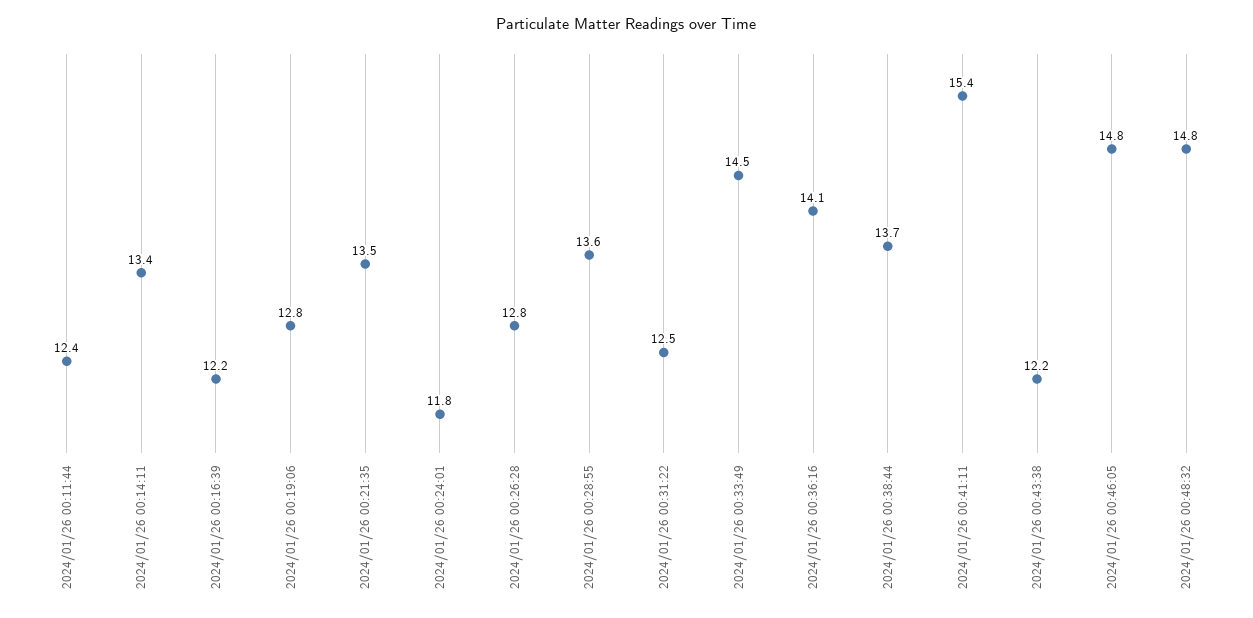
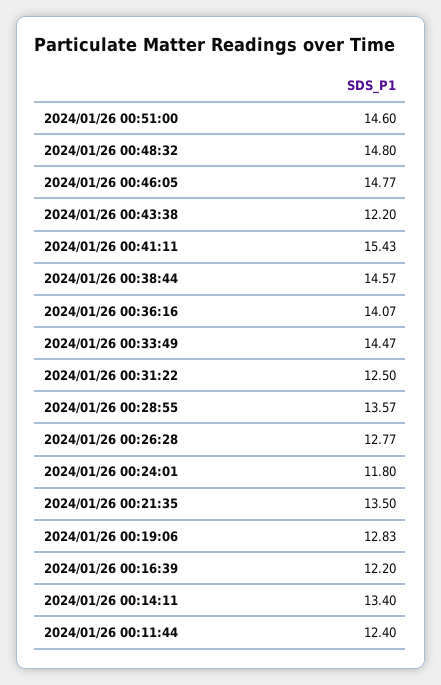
2024/01/26 00:38:44: 13.7 -> 14.57
2024/01/26 00:51:00: none -> 14.6

